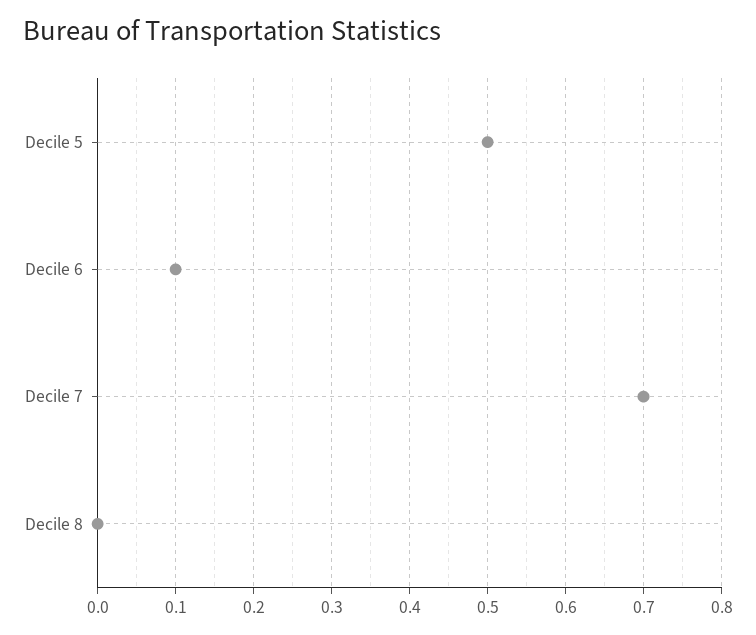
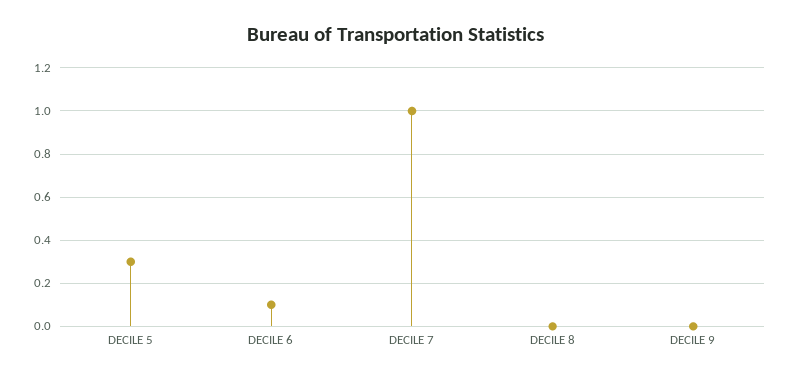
Decile 5: 0.5 -> 0.3
Decile 7: 0.7 -> 1
DECILE 9: none -> 0

